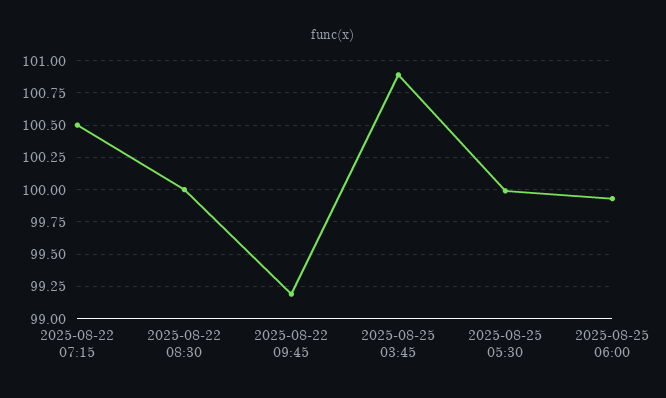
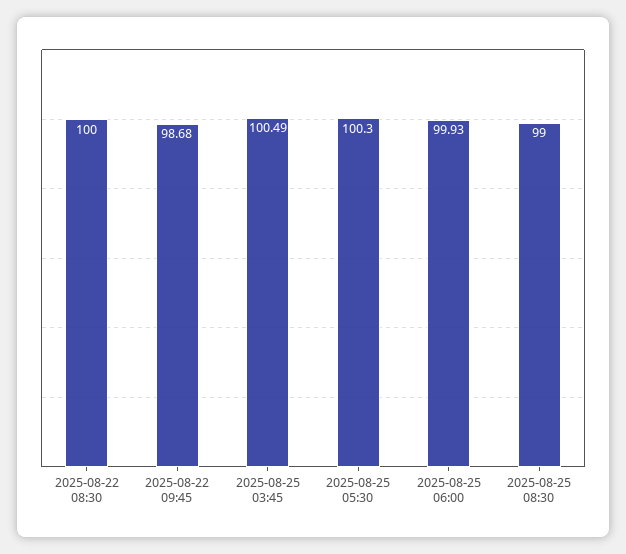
2025-08-22 07:15: 100.5 -> none
2025-08-22 09:45: 99.2 -> 98.68
2025-08-25 03:45: 100.9 -> 100.49
2025-08-25 05:30: 100 -> 100.3
2025-08-25 08:30: none -> 99

